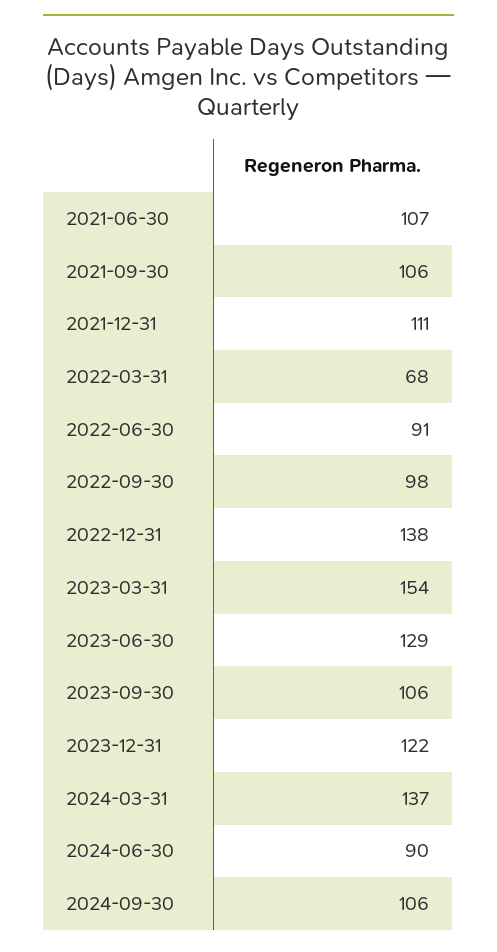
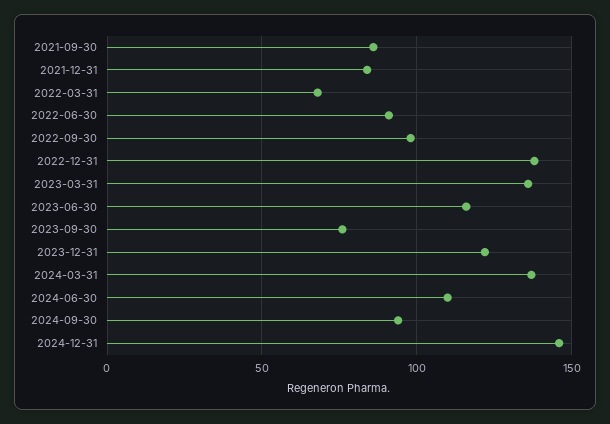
2021-06-30: 107 -> none
2021-09-30: 106 -> 85
2021-12-31: 111 -> 85
2023-03-31: 154 -> 135
2023-06-30: 129 -> 115
2023-09-30: 106 -> 75
2024-06-30: 90 -> 110
2024-09-30: 106 -> 95
2024-12-31: none -> 145

